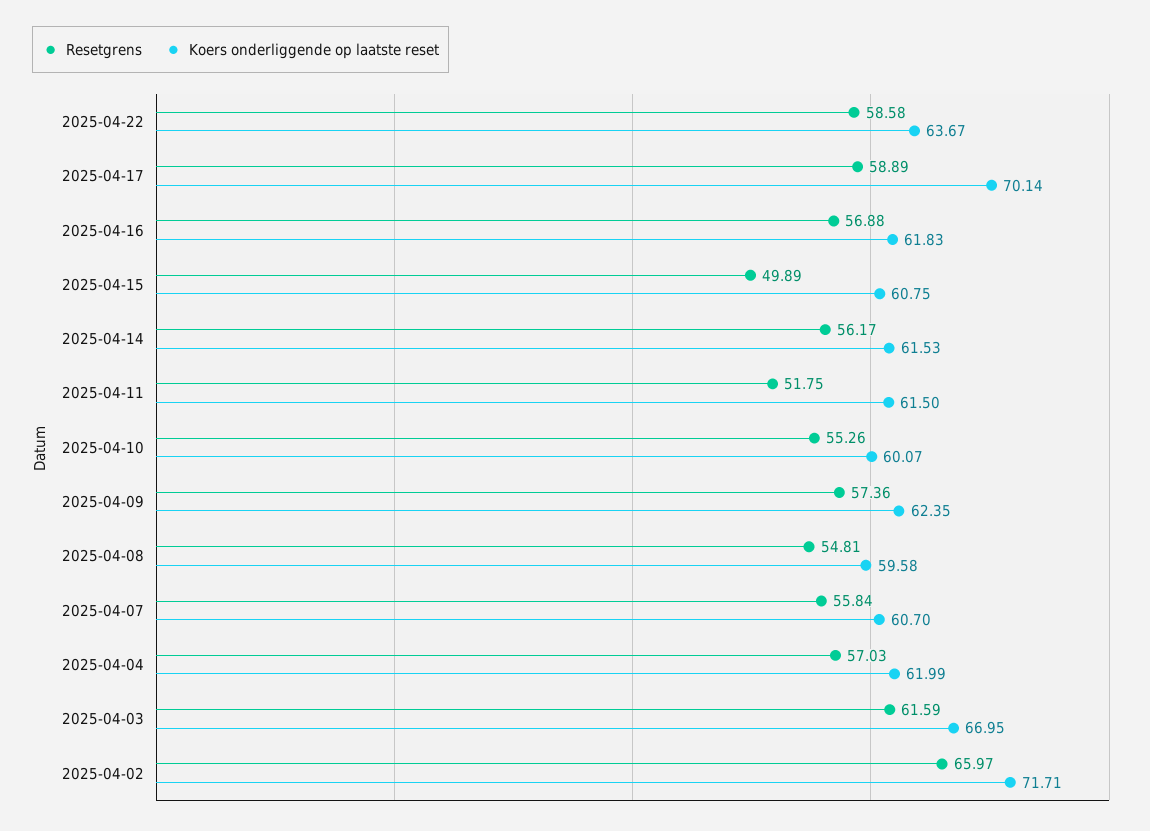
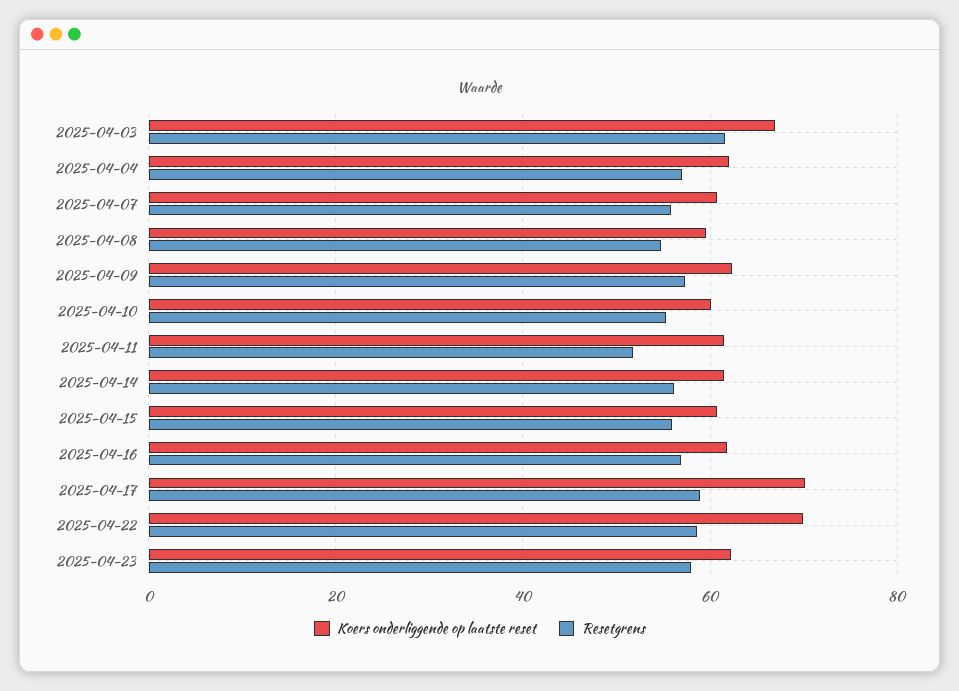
Koers onderliggende op laatste reset, 2025-04-22: 63.67 -> 70
Resetgrens, 2025-04-15: 49.89 -> 56
Resetgrens, 2025-04-02: 65.97 -> none
Koers onderliggende op laatste reset, 2025-04-02: 71.71 -> none
Koers onderliggende op laatste reset, 2025-04-23: none -> 62
Resetgrens, 2025-04-23: none -> 58

